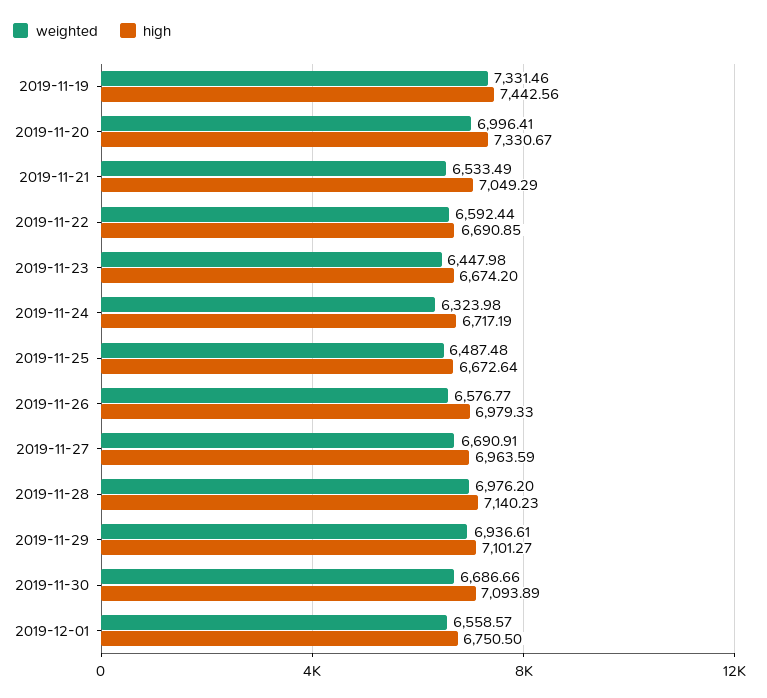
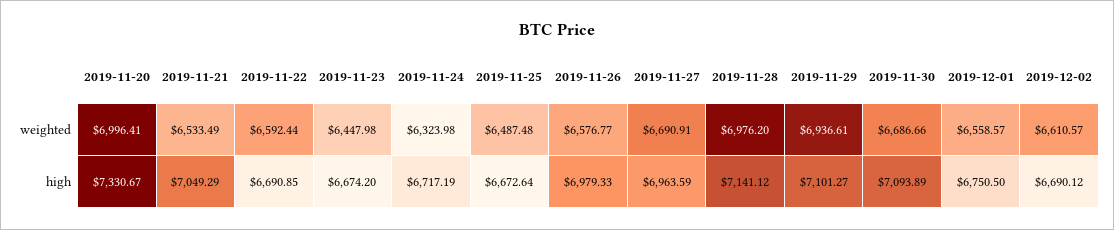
weighted, 2019-11-19: 7331.46 -> none
high, 2019-11-19: 7442.56 -> none
high, 2019-11-28: 7140.23 -> 7141.12
weighted, 2019-12-02: none -> 6610.57
high, 2019-12-02: none -> 6690.12

